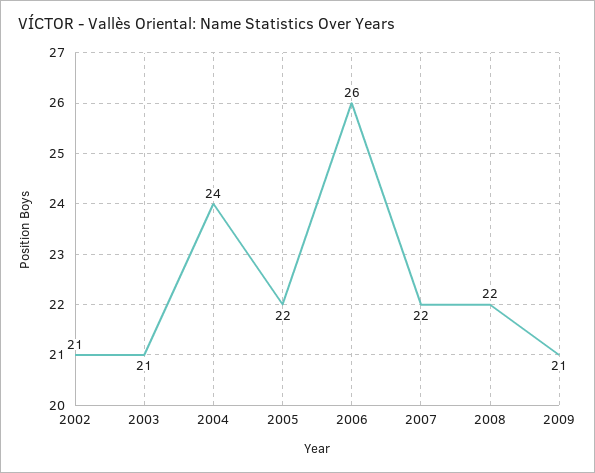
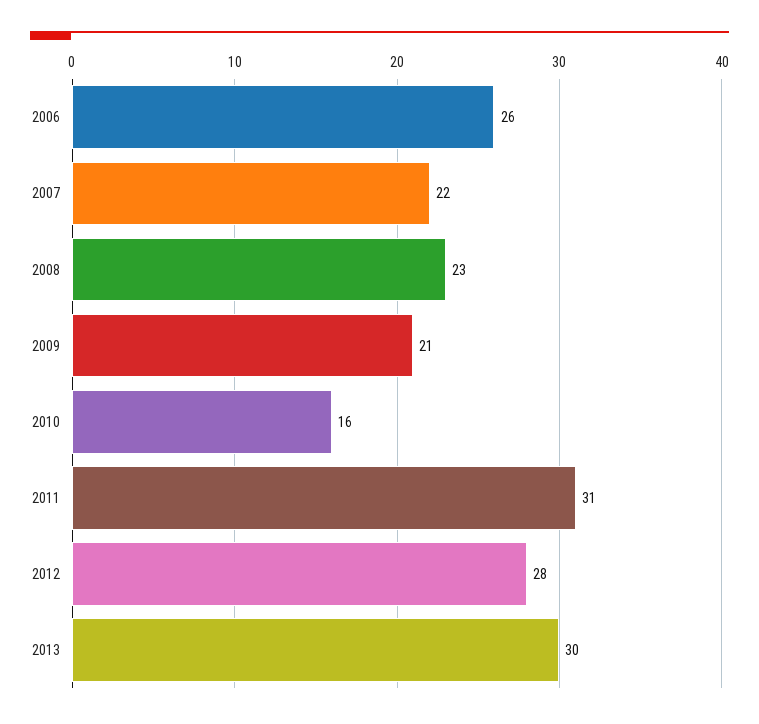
2002: 21 -> none
2003: 21 -> none
2004: 24 -> none
2005: 22 -> none
2008: 22 -> 23
2010: none -> 16
2011: none -> 31
2012: none -> 28
2013: none -> 30

